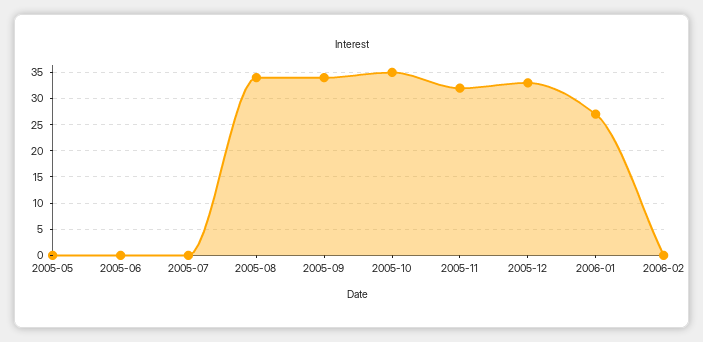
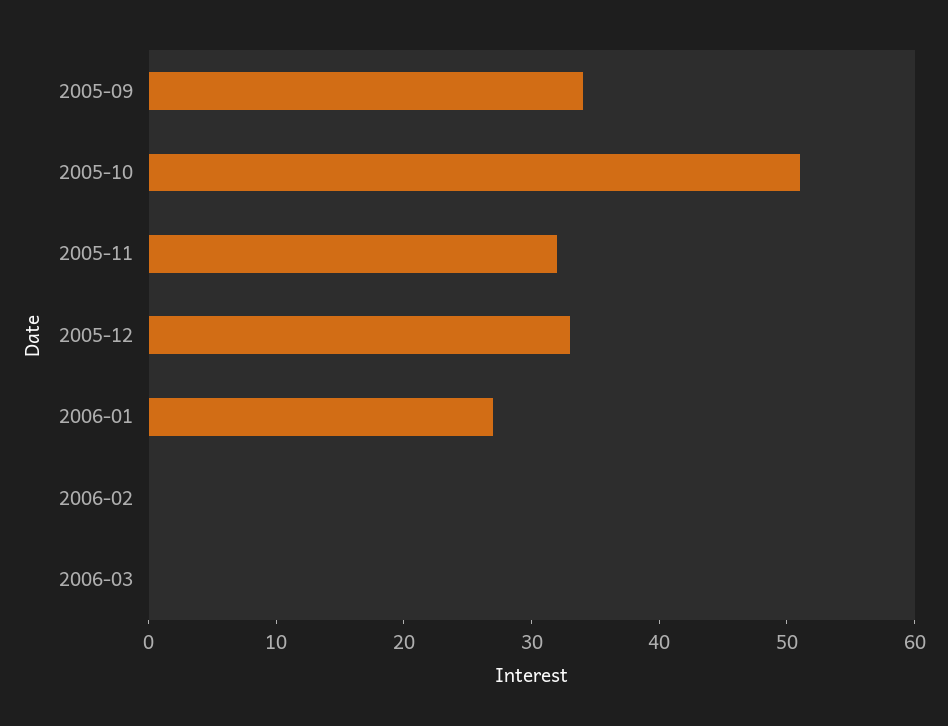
2005-05: 0 -> none
2005-06: 0 -> none
2005-07: 0 -> none
2005-08: 35 -> none
2005-10: 35 -> 51
2006-03: none -> 0

